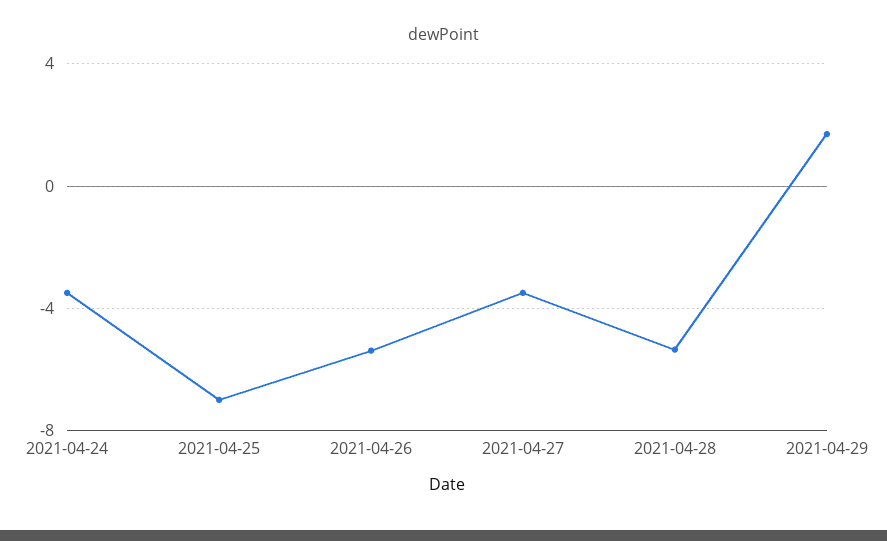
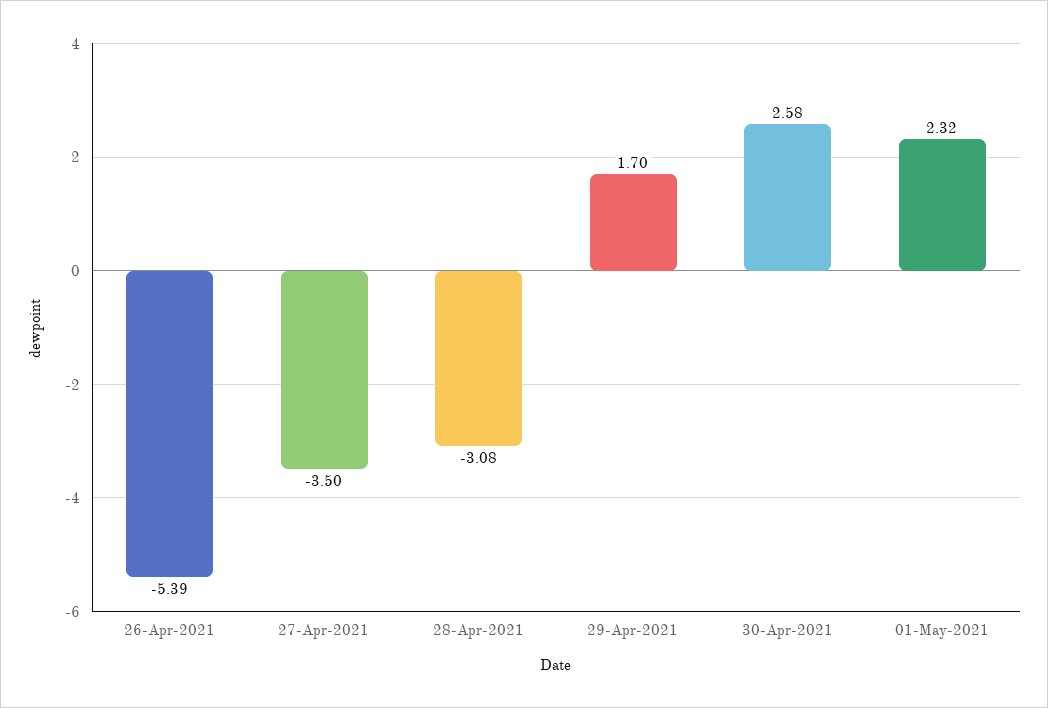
2021-04-24: -3.5 -> none
2021-04-25: -7 -> none
2021-04-28: -5.5 -> -3.08
30-Apr-2021: none -> 2.58
01-May-2021: none -> 2.32

